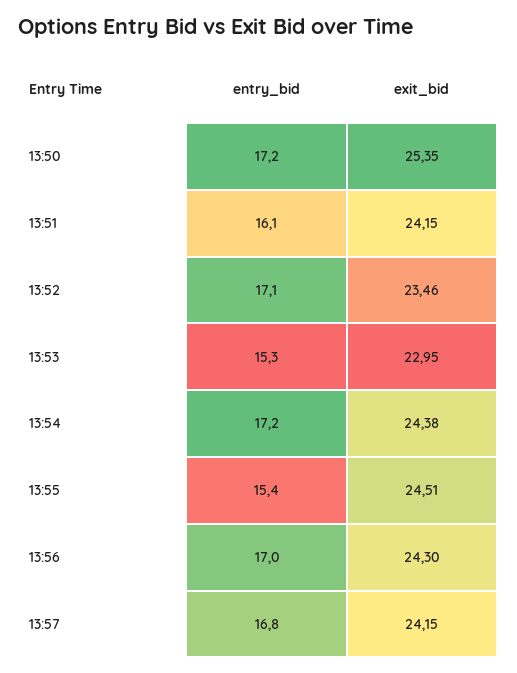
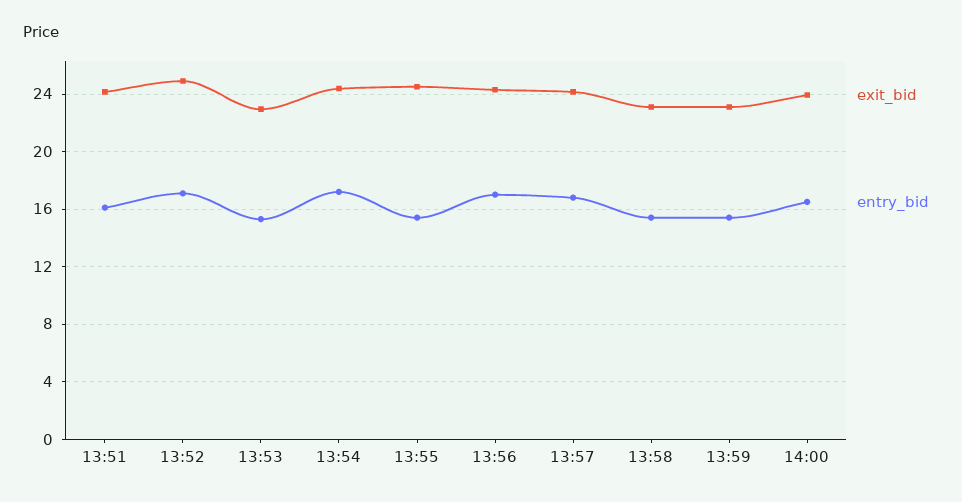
entry_bid, 13:50: 17.2 -> none
exit_bid, 13:50: 25.35 -> none
exit_bid, 13:52: 23.46 -> 25
exit_bid, 13:58: none -> 23
entry_bid, 13:58: none -> 15.5
exit_bid, 13:59: none -> 23
entry_bid, 13:59: none -> 15.5
exit_bid, 14:00: none -> 24
entry_bid, 14:00: none -> 16.5

